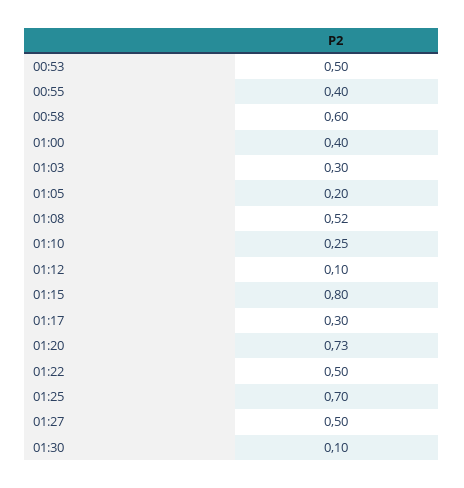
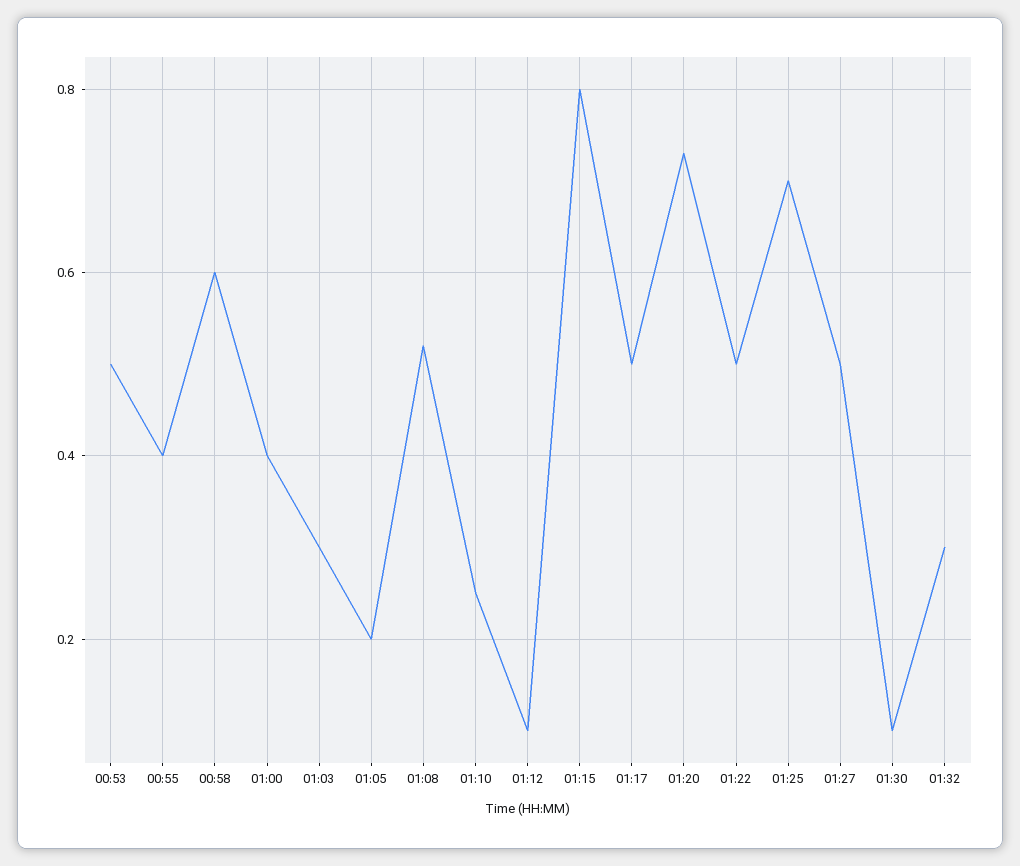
01:17: 0.3 -> 0.5
01:32: none -> 0.3

